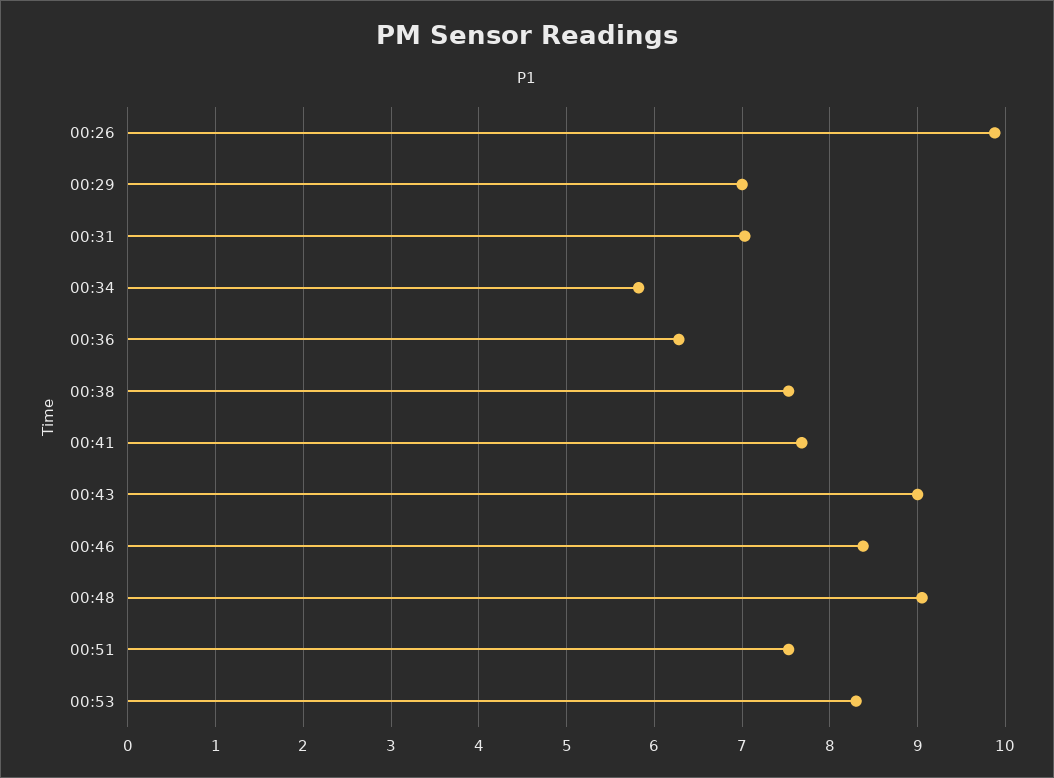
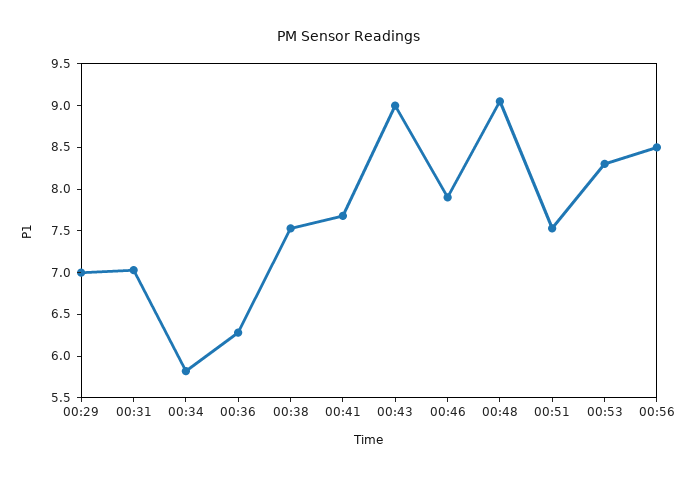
00:26: 9.9 -> none
00:46: 8.4 -> 7.9
00:56: none -> 8.5

